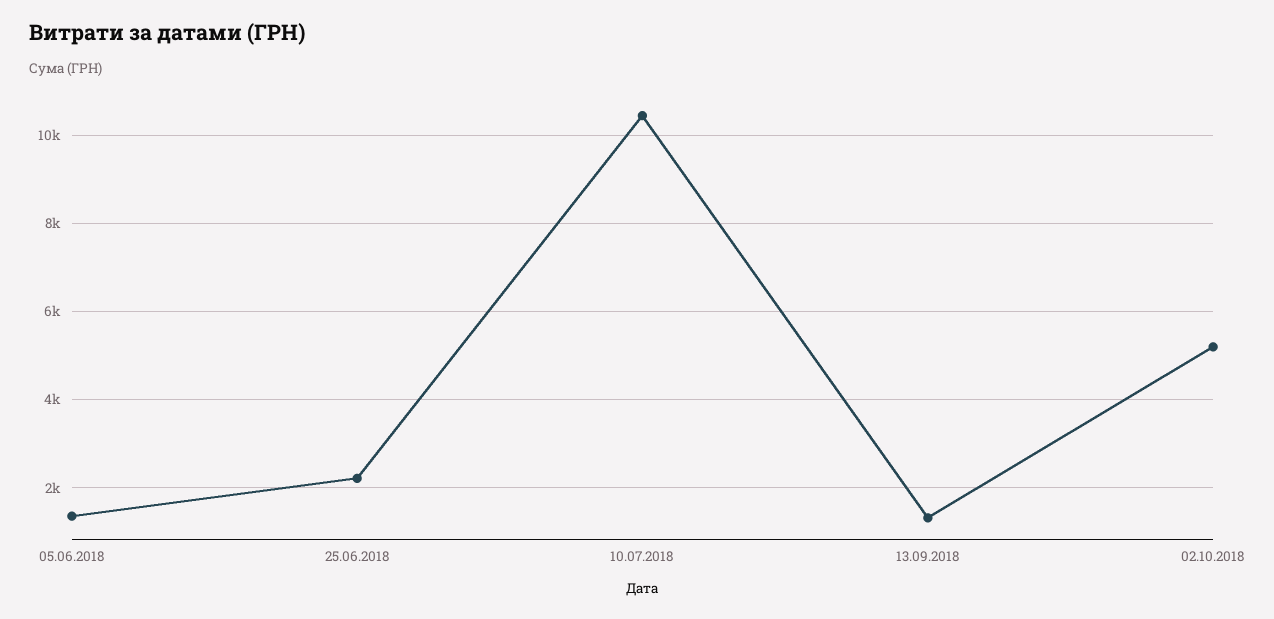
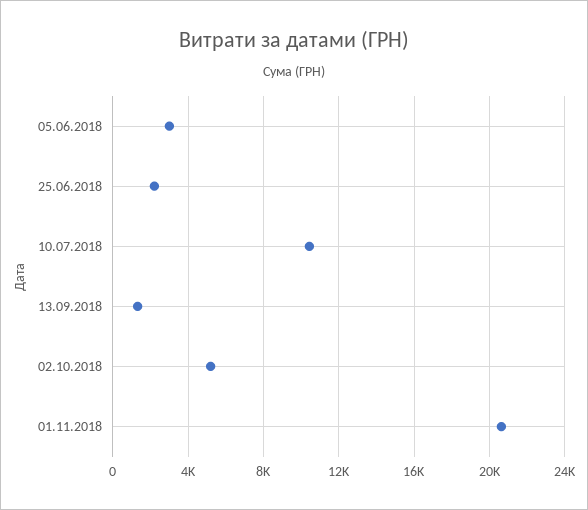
05.06.2018: 1400 -> 3000
01.11.2018: none -> 20500

